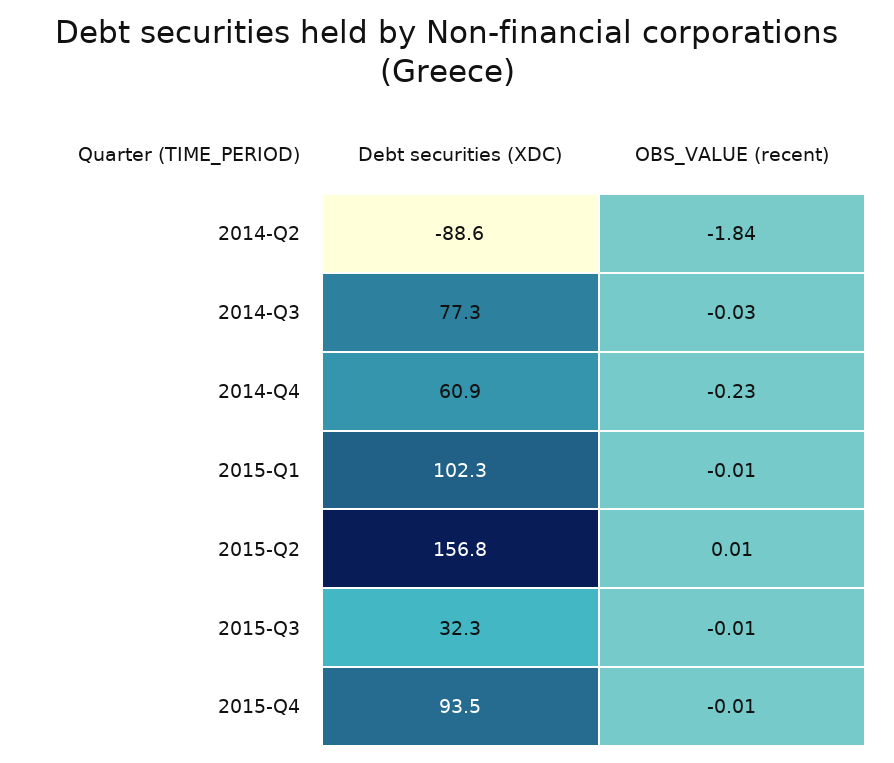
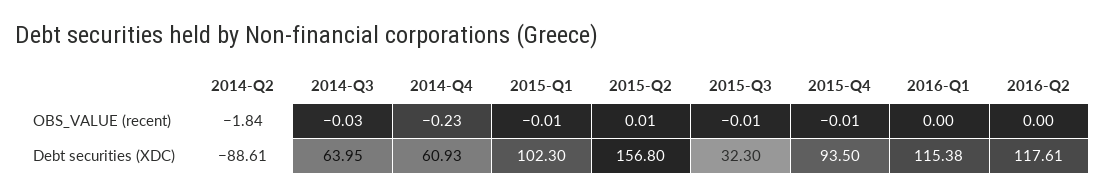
Debt securities (XDC), 2014-Q3: 77.3 -> 63.95
OBS_VALUE (recent), 2016-Q1: none -> 0
OBS_VALUE (recent), 2016-Q2: none -> 0
Debt securities (XDC), 2016-Q1: none -> 115.38
Debt securities (XDC), 2016-Q2: none -> 117.61

